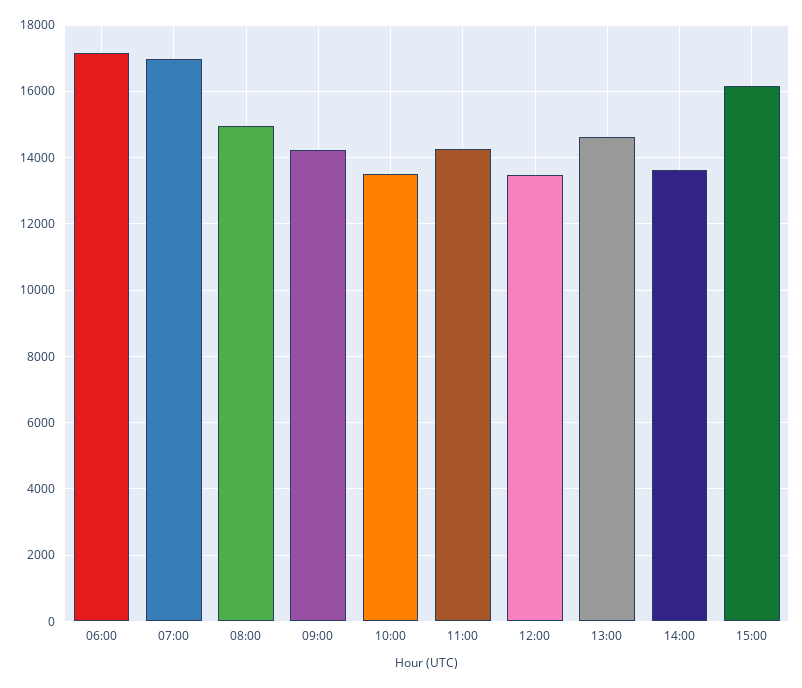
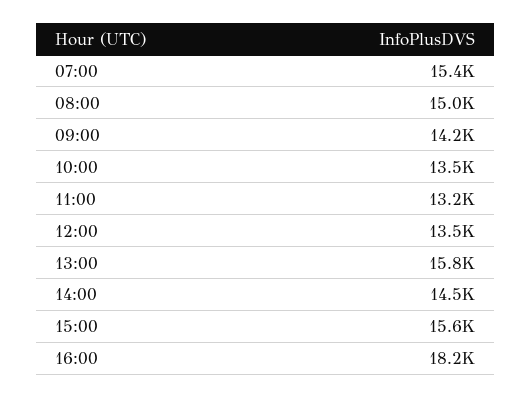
06:00: 17200 -> none
07:00: 17000 -> 15400
11:00: 14200 -> 13200
13:00: 14600 -> 15800
14:00: 13600 -> 14500
15:00: 16200 -> 15600
16:00: none -> 18200

